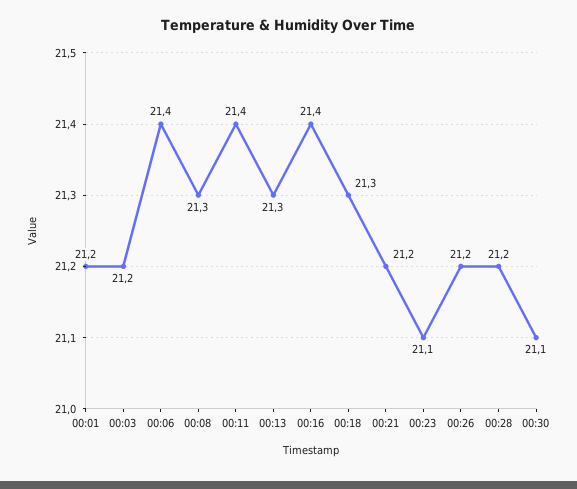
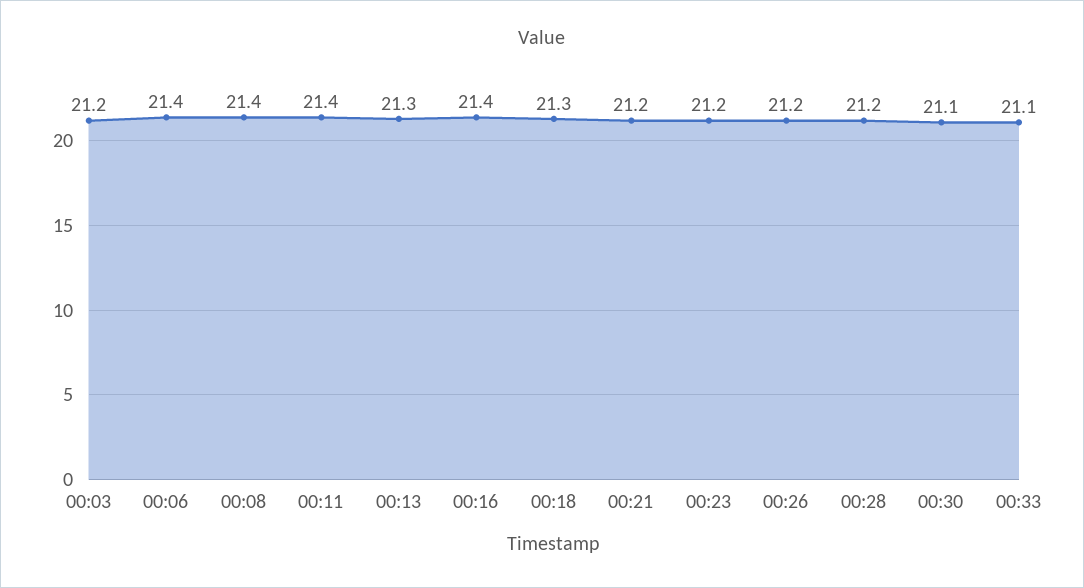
00:01: 21.2 -> none
00:08: 21.3 -> 21.4
00:23: 21.1 -> 21.2
00:33: none -> 21.1

